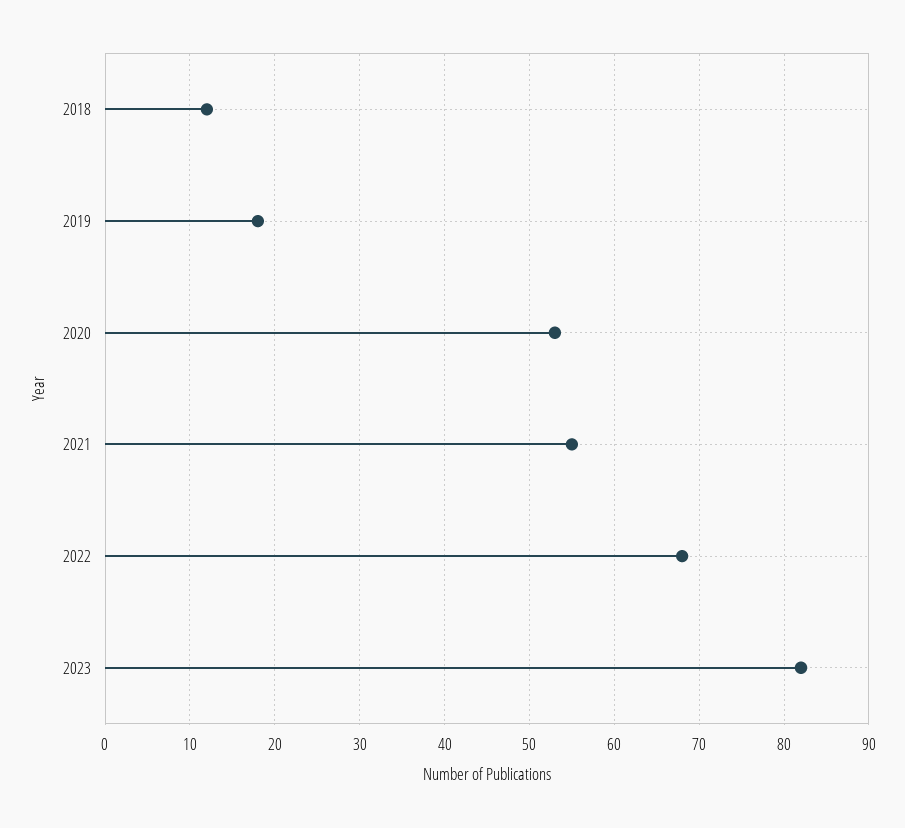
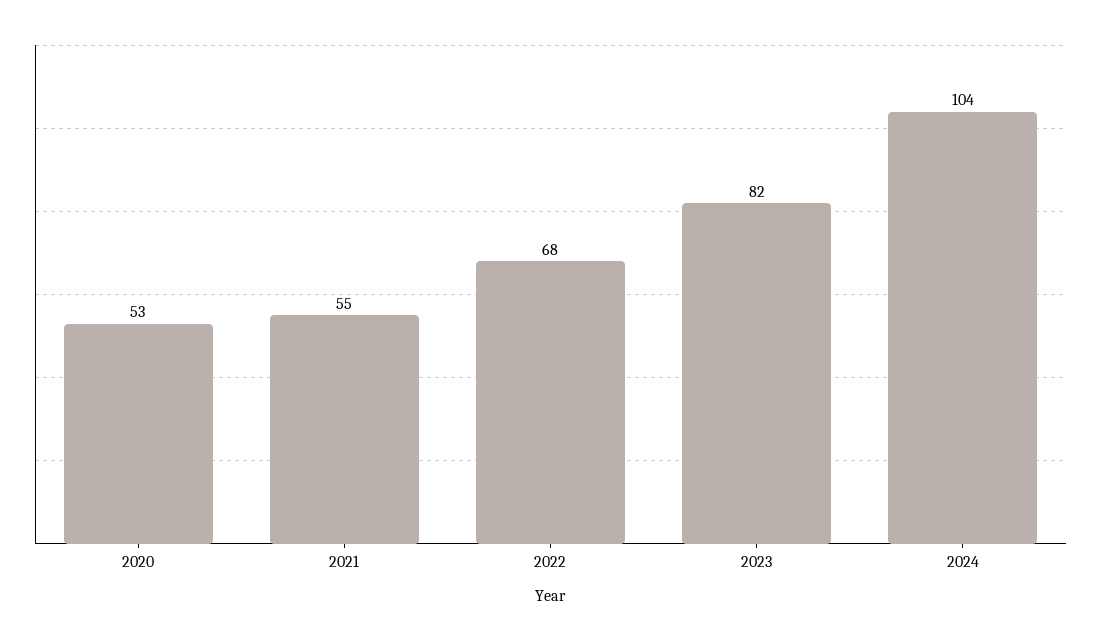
2018: 12 -> none
2019: 18 -> none
2024: none -> 104

